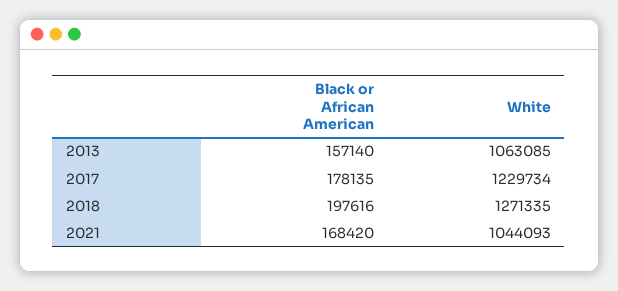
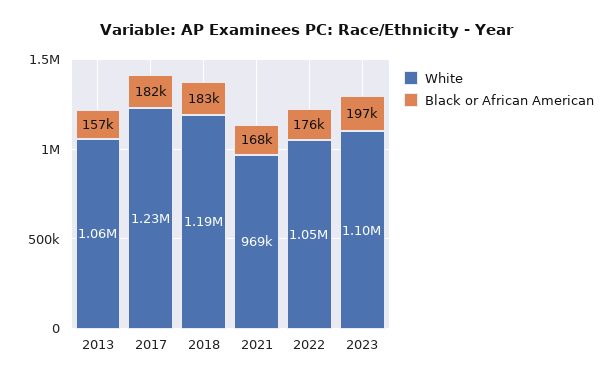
Black or African American, 2017: 178135 -> 182000
Black or African American, 2018: 197616 -> 183000
White, 2018: 1271335 -> 1190000
White, 2021: 1044093 -> 969000
White, 2022: none -> 1050000
Black or African American, 2022: none -> 176000
White, 2023: none -> 1100000
Black or African American, 2023: none -> 197000

